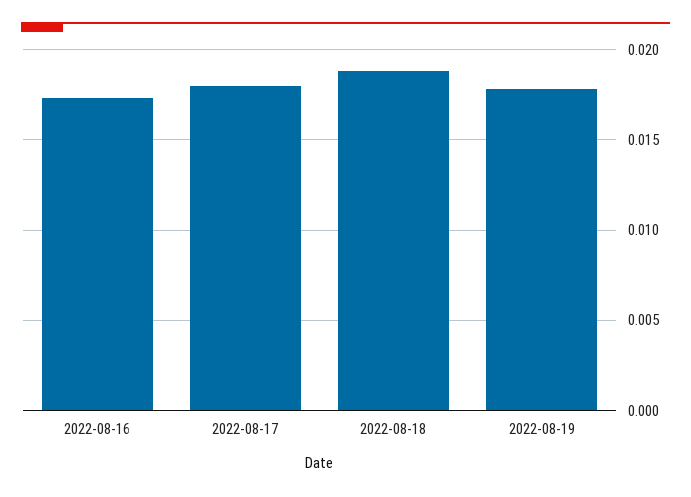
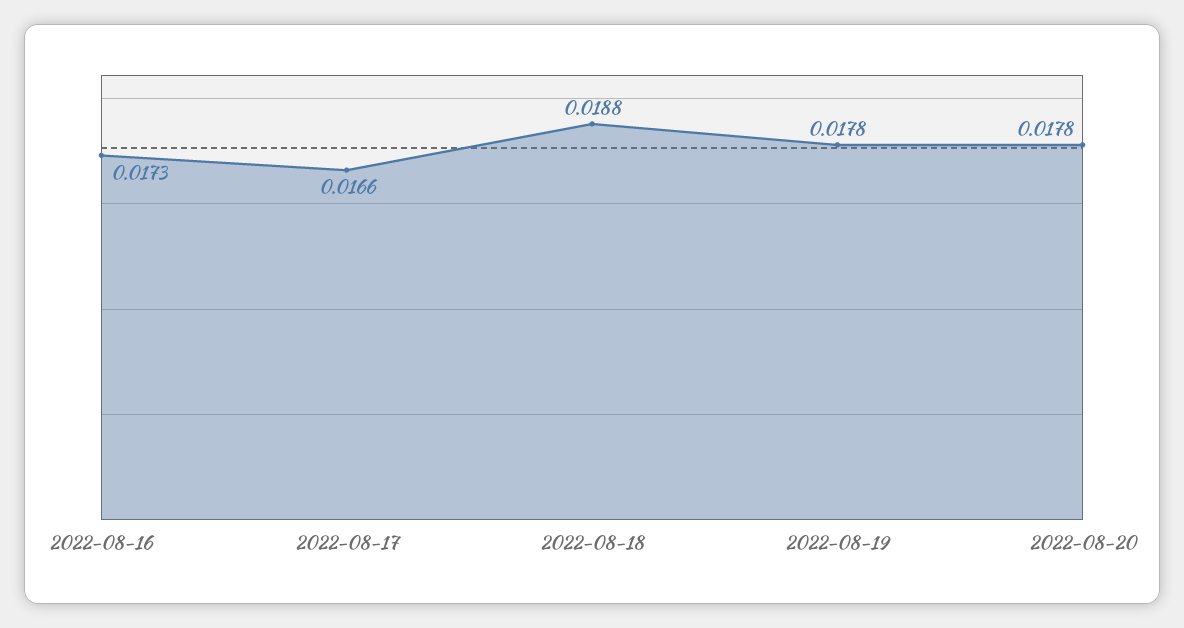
2022-08-17: 0.018 -> 0.0166
2022-08-20: none -> 0.0178

